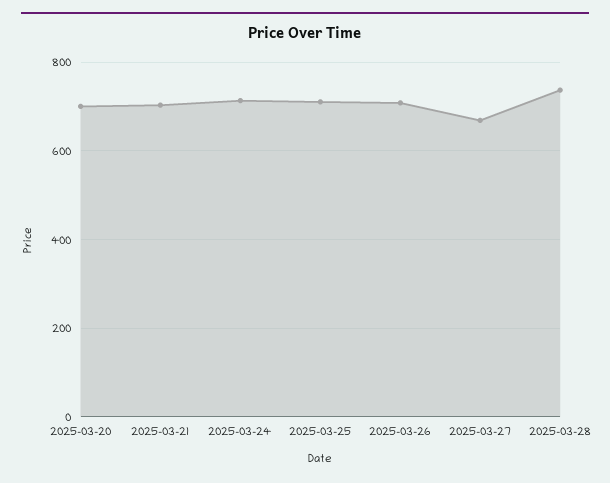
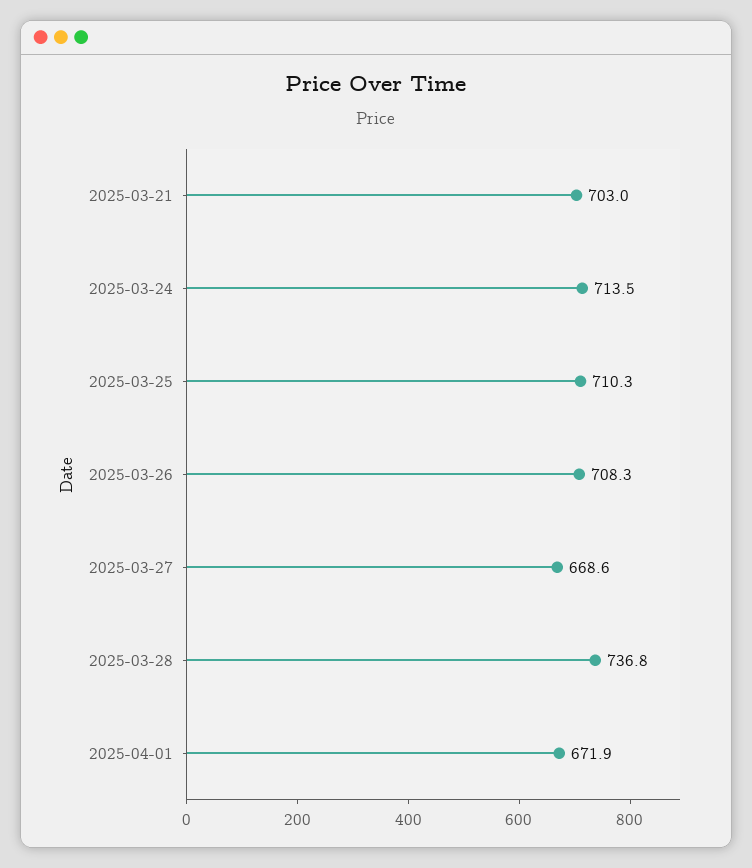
2025-03-20: 700 -> none
2025-04-01: none -> 671.9

